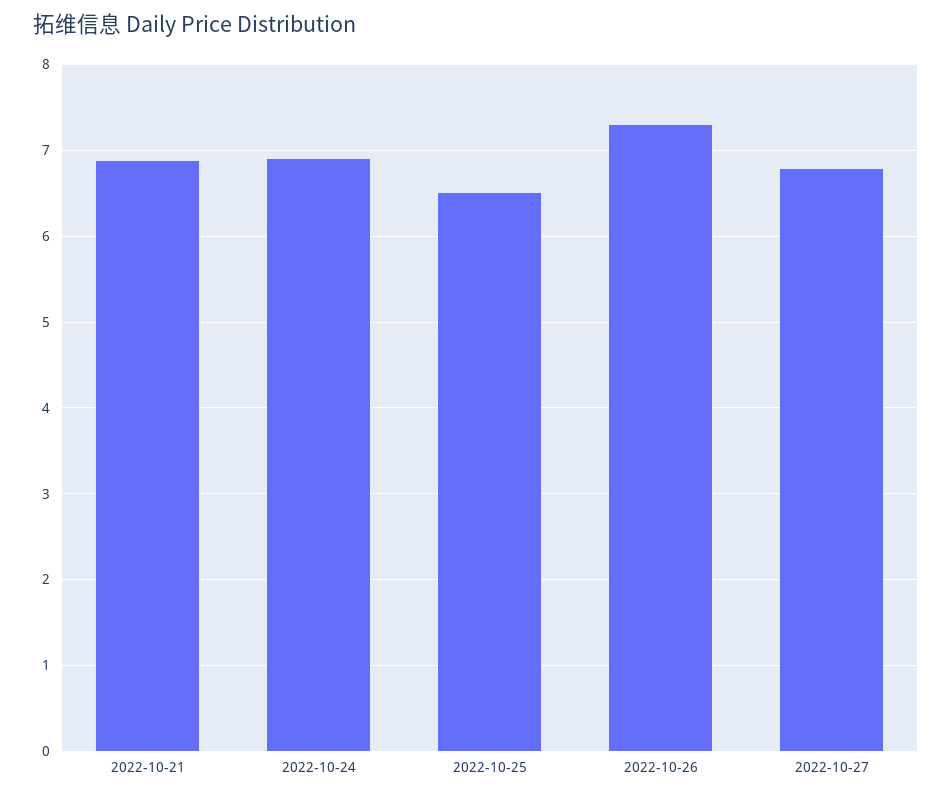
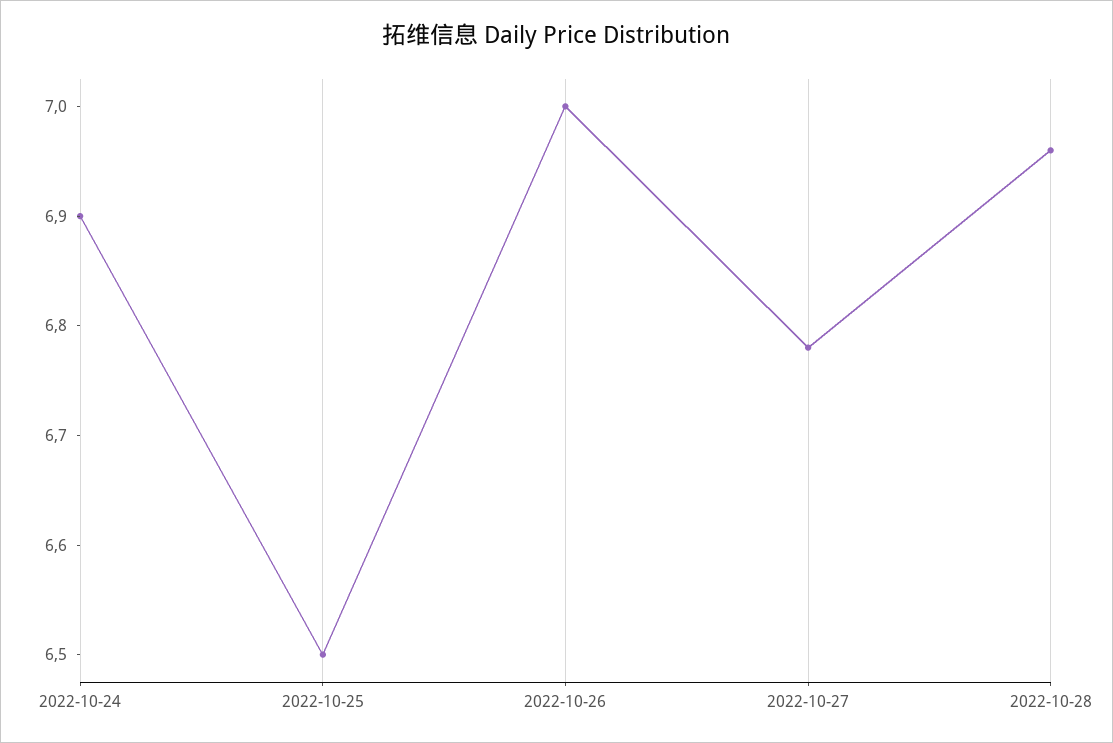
2022-10-21: 6.9 -> none
2022-10-26: 7.3 -> 7
2022-10-28: none -> 6.96

